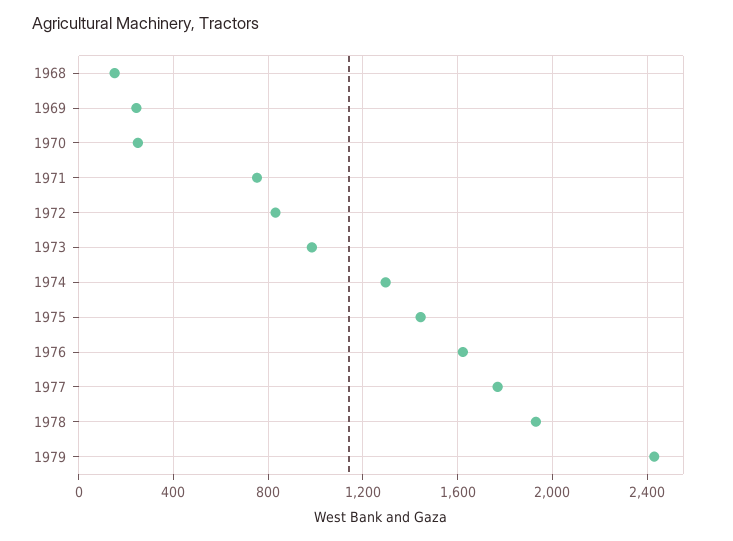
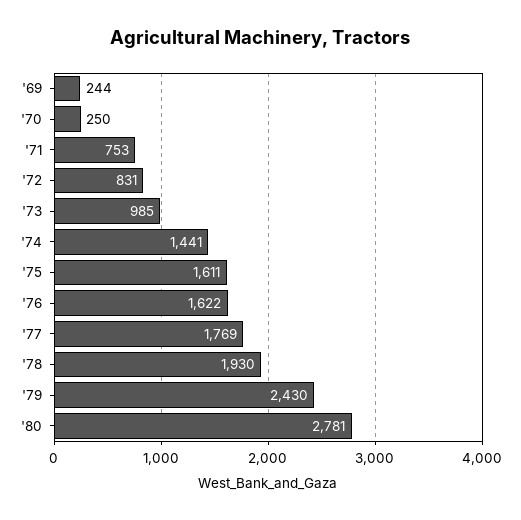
1968: 150 -> none
1974: 1300 -> 1441
1975: 1450 -> 1611
'80: none -> 2781

